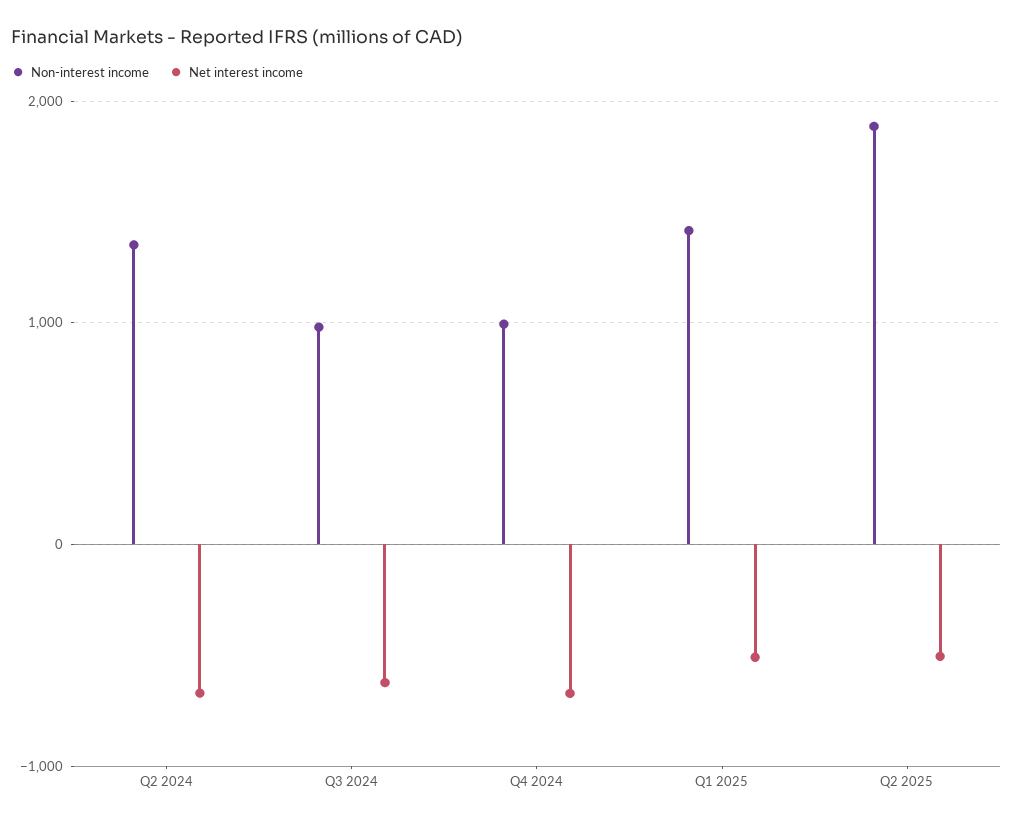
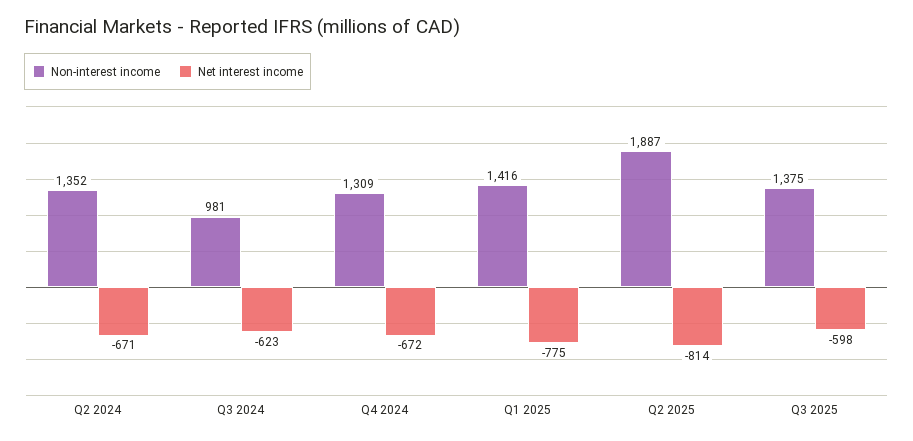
Non-interest income, Q4 2024: 1000 -> 1309
Net interest income, Q1 2025: -500 -> -775
Net interest income, Q2 2025: -500 -> -814
Non-interest income, Q3 2025: none -> 1375
Net interest income, Q3 2025: none -> -598

